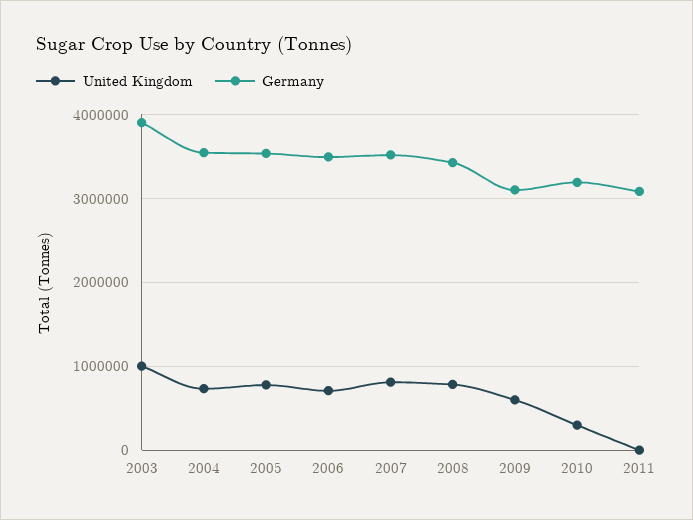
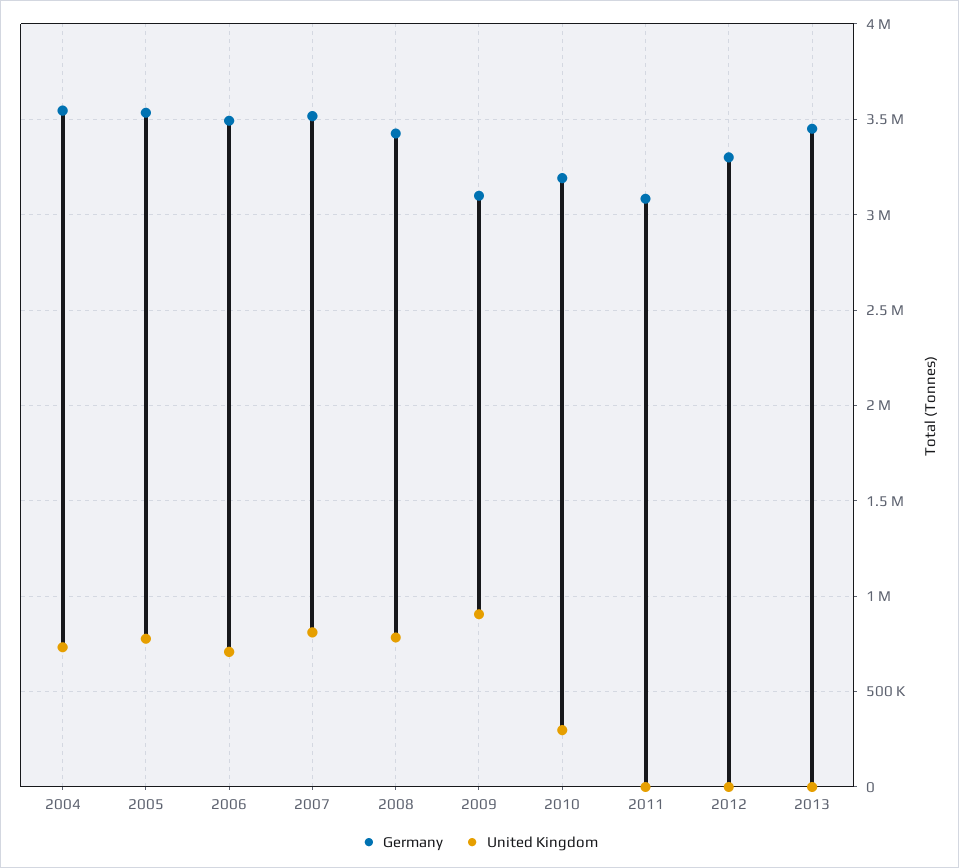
United Kingdom, 2003: 1000000 -> none
Germany, 2003: 3900000 -> none
United Kingdom, 2009: 600000 -> 900000
Germany, 2012: none -> 3300000
United Kingdom, 2012: none -> 0
Germany, 2013: none -> 3450000
United Kingdom, 2013: none -> 0

